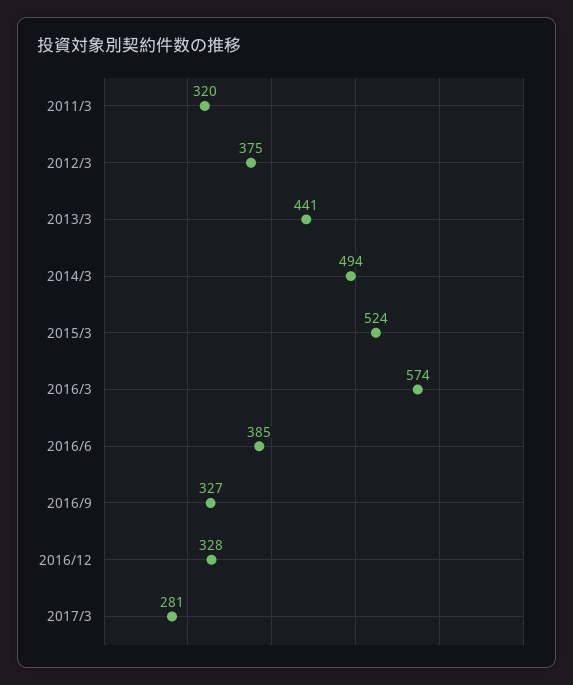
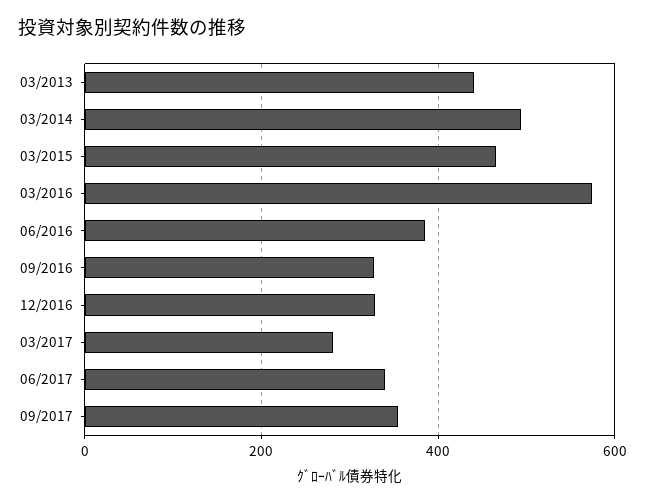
2011/3: 320 -> none
2012/3: 375 -> none
2015/3: 524 -> 460
06/2017: none -> 340
09/2017: none -> 360

